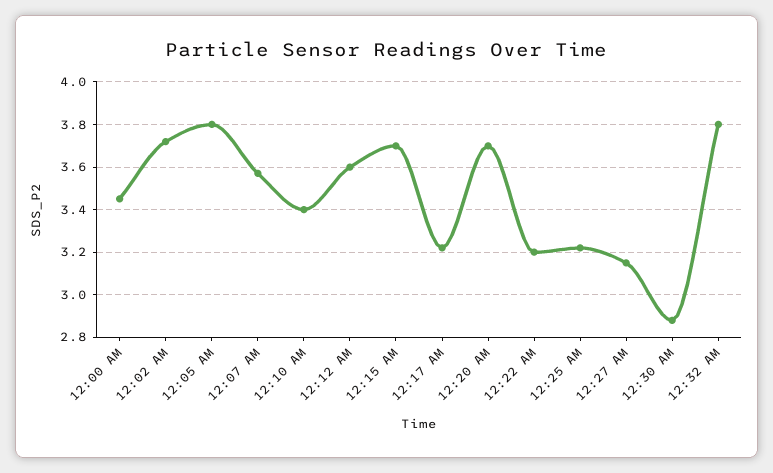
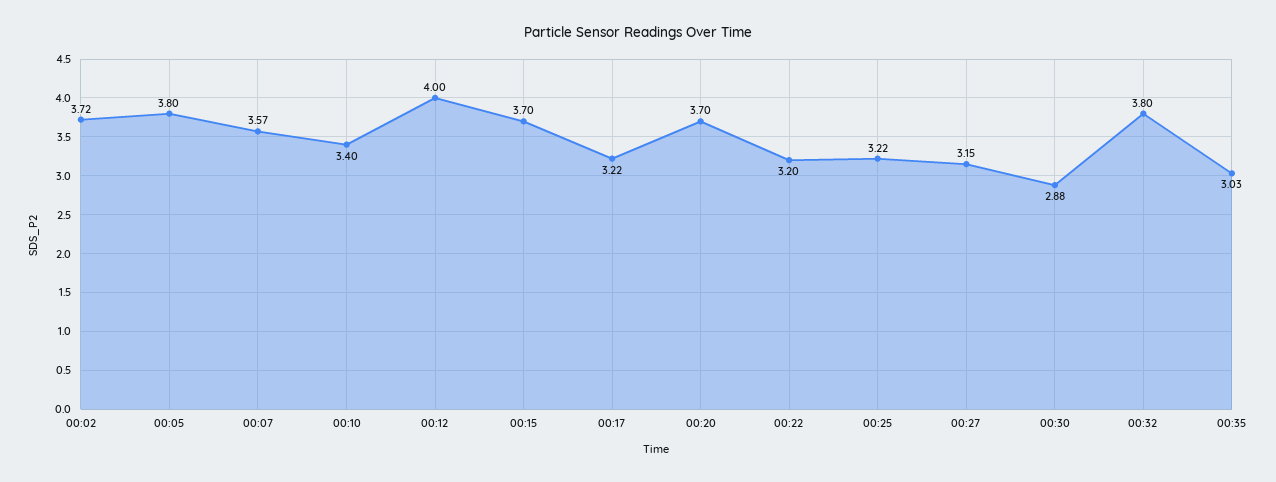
12:00 AM: 3.45 -> none
12:12 AM: 3.6 -> 4
00:35: none -> 3.03

